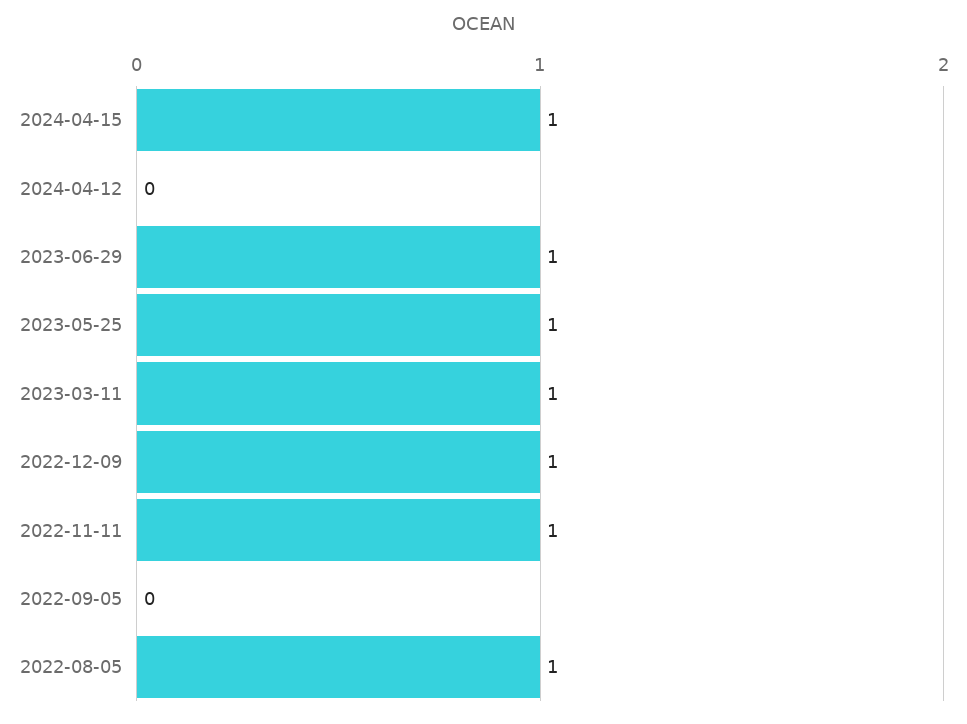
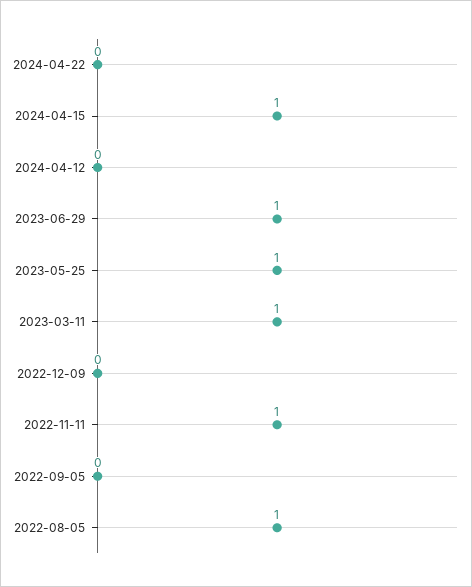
2022-12-09: 1 -> 0
2024-04-22: none -> 0

